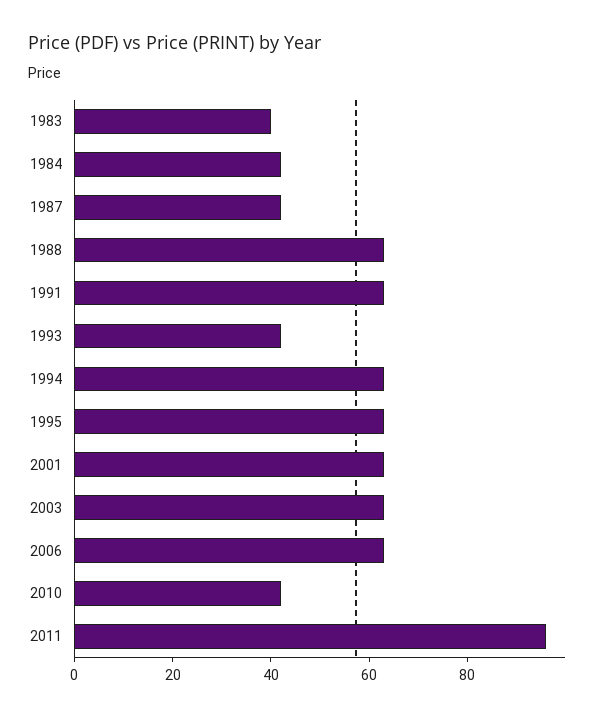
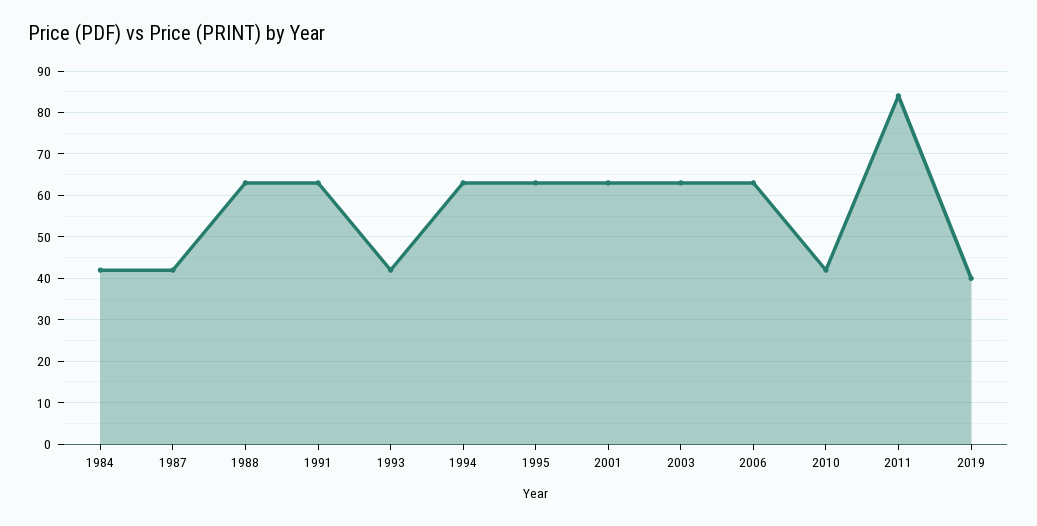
1983: 40 -> none
2011: 95 -> 85
2019: none -> 40

